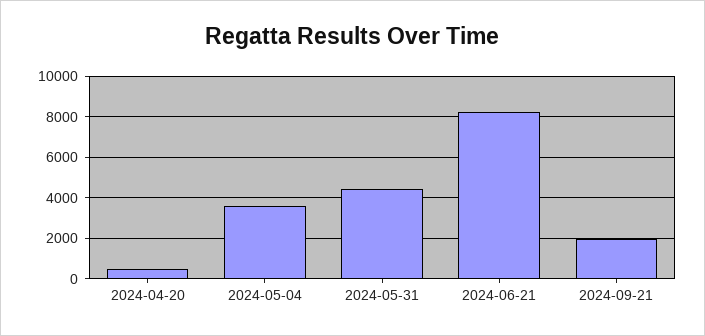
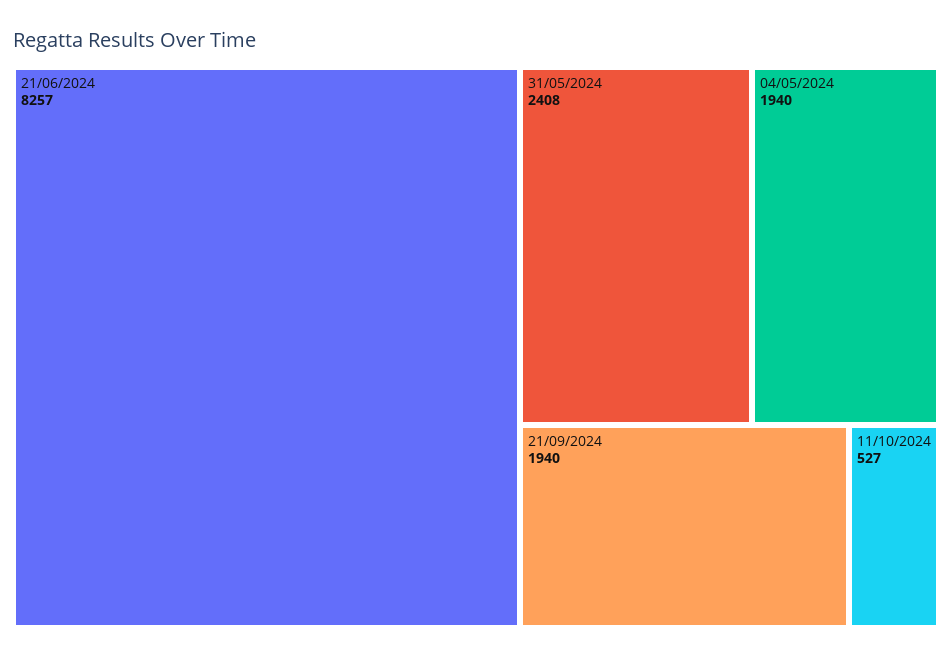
2024-04-20: 500 -> none
2024-05-04: 3500 -> 1940
2024-05-31: 4500 -> 2408
11/10/2024: none -> 527

